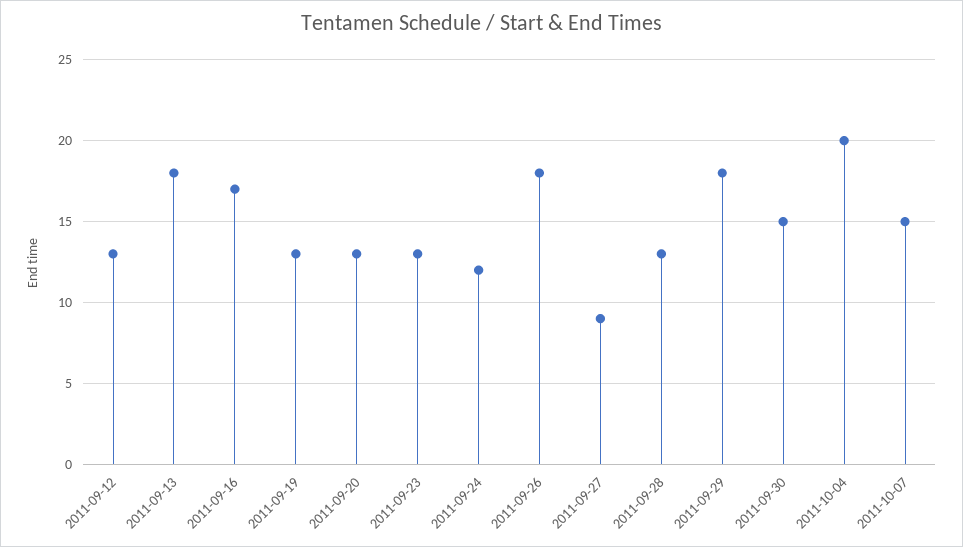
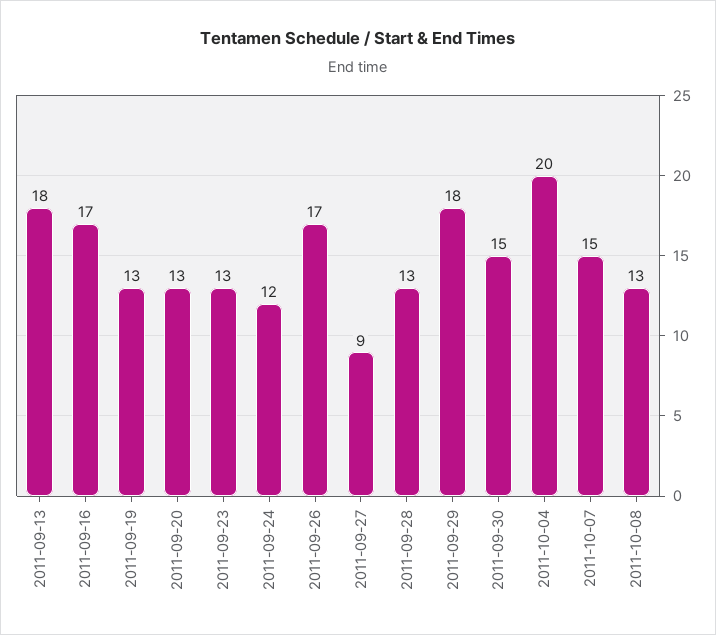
2011-09-12: 13 -> none
2011-09-26: 18 -> 17
2011-10-08: none -> 13

